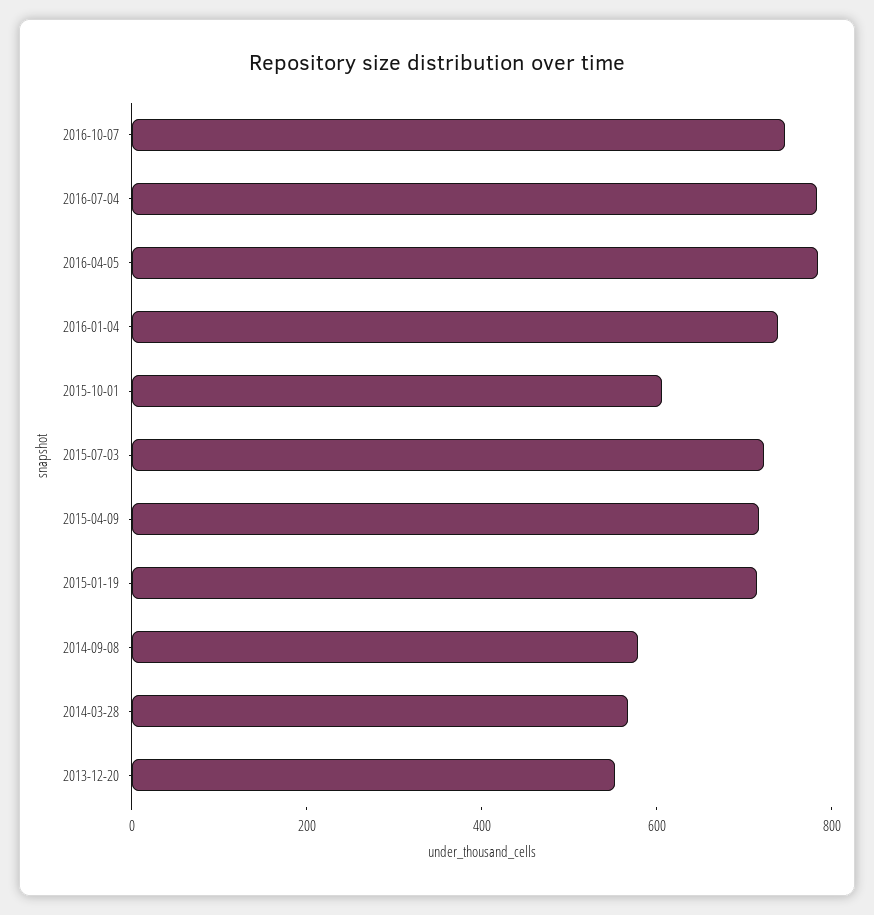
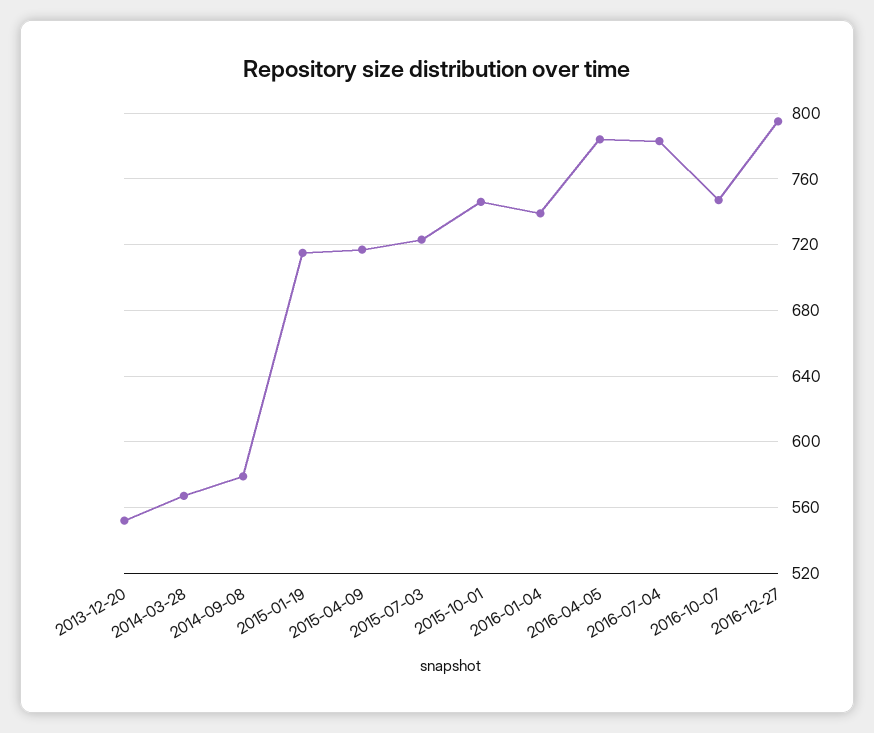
2015-10-01: 600 -> 745
2016-12-27: none -> 795

